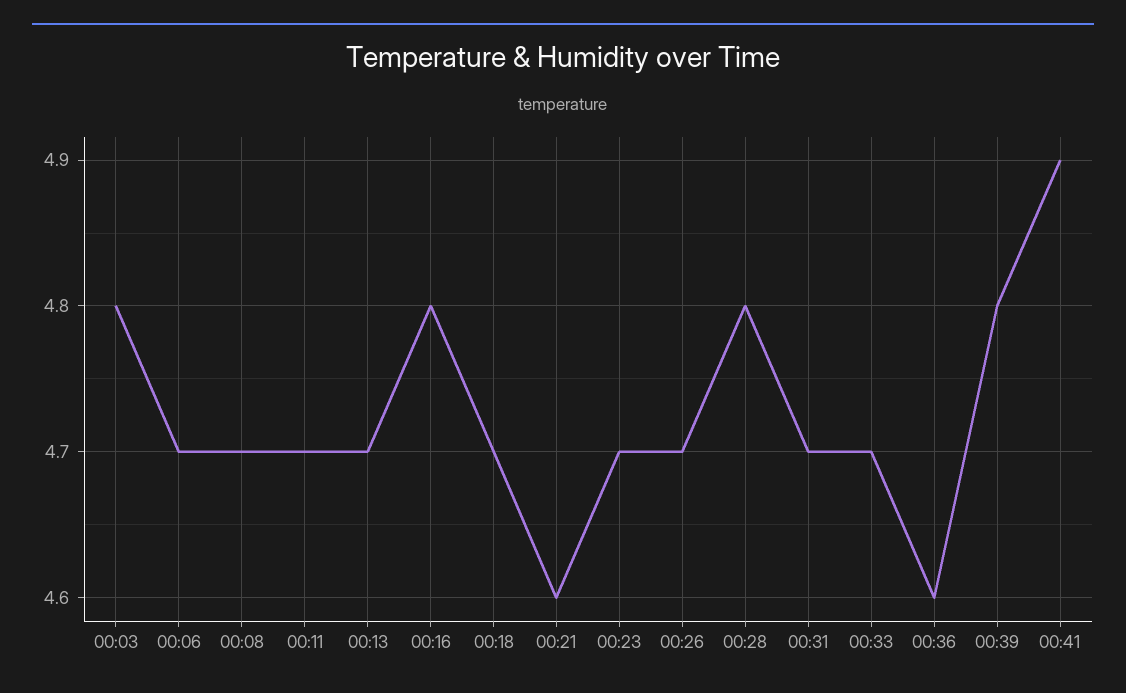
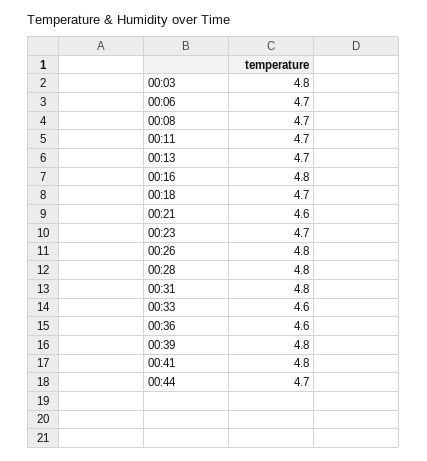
00:26: 4.7 -> 4.8
00:31: 4.7 -> 4.8
00:33: 4.7 -> 4.6
00:41: 4.9 -> 4.8
00:44: none -> 4.7

